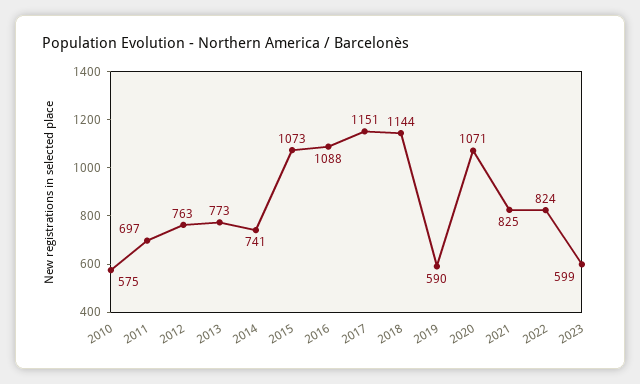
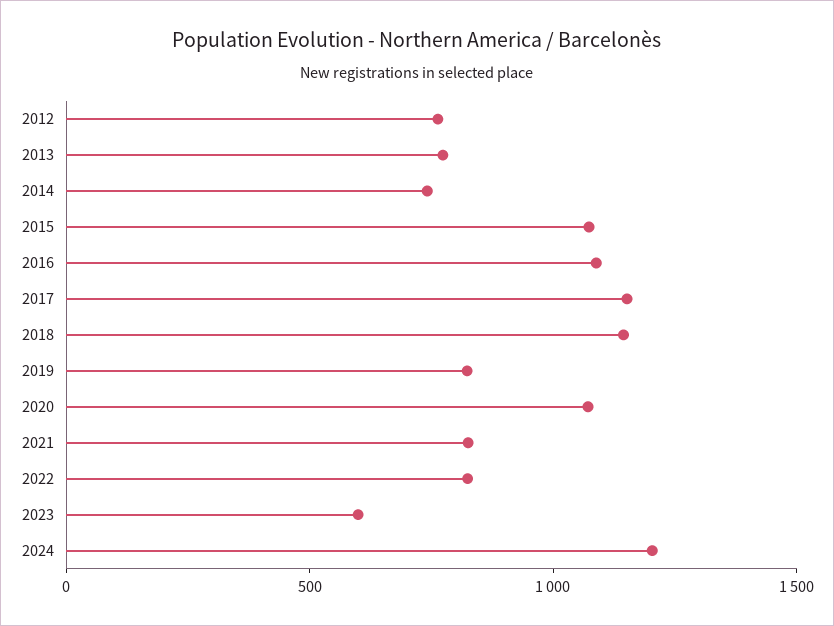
2010: 575 -> none
2011: 697 -> none
2019: 590 -> 800
2024: none -> 1200

